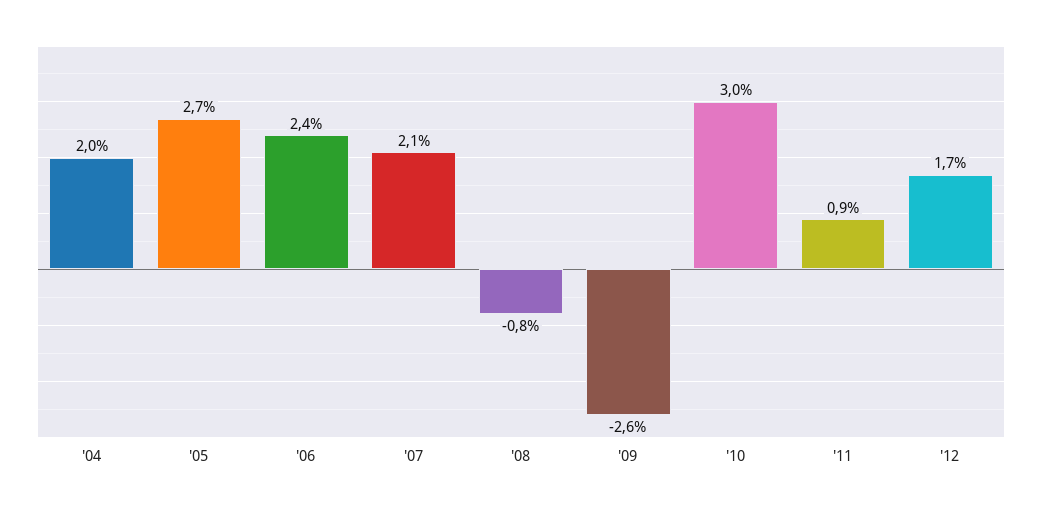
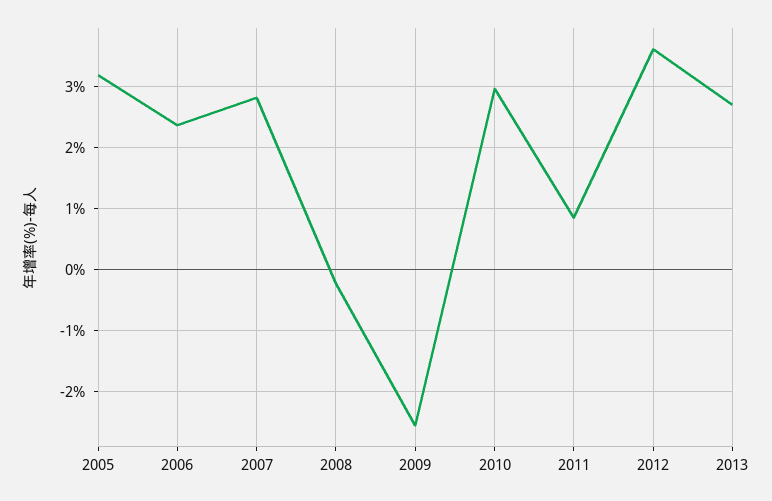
'04: 2 -> none
'05: 2.7 -> 3.2
'07: 2.1 -> 2.8
'08: -0.8 -> -0.2
'12: 1.7 -> 3.6
2013: none -> 2.7

